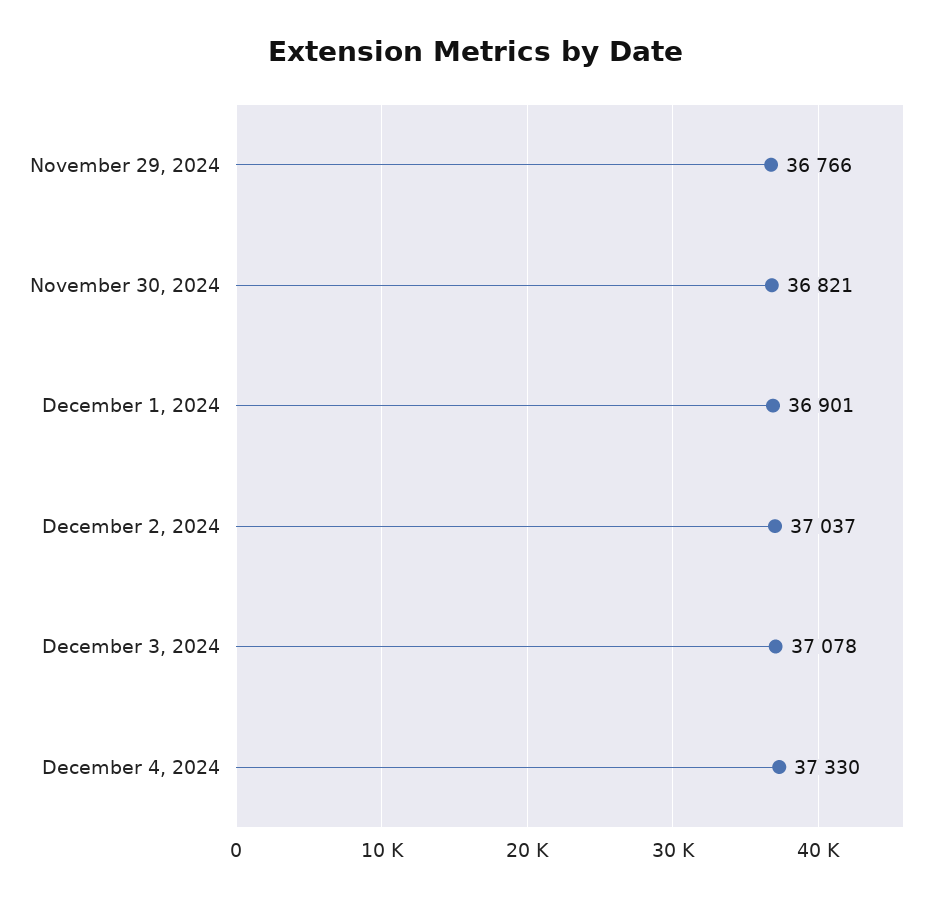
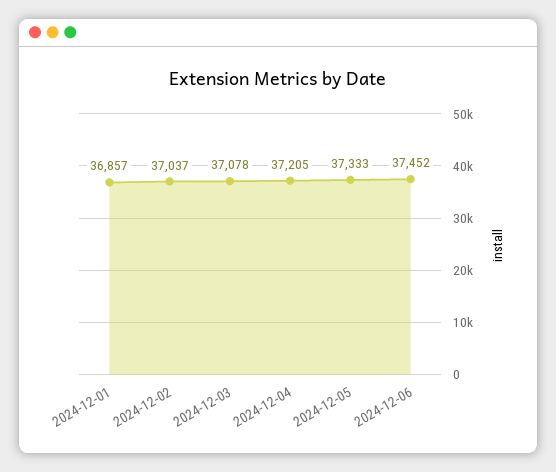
November 29, 2024: 36766 -> none
November 30, 2024: 36821 -> none
December 1, 2024: 36901 -> 36857
December 4, 2024: 37330 -> 37205
2024-12-05: none -> 37333
2024-12-06: none -> 37452

